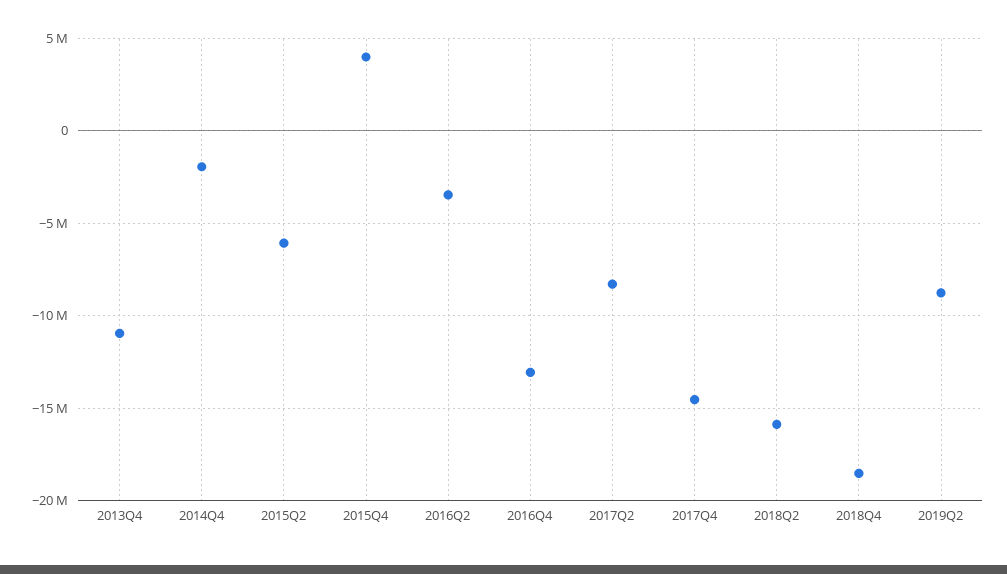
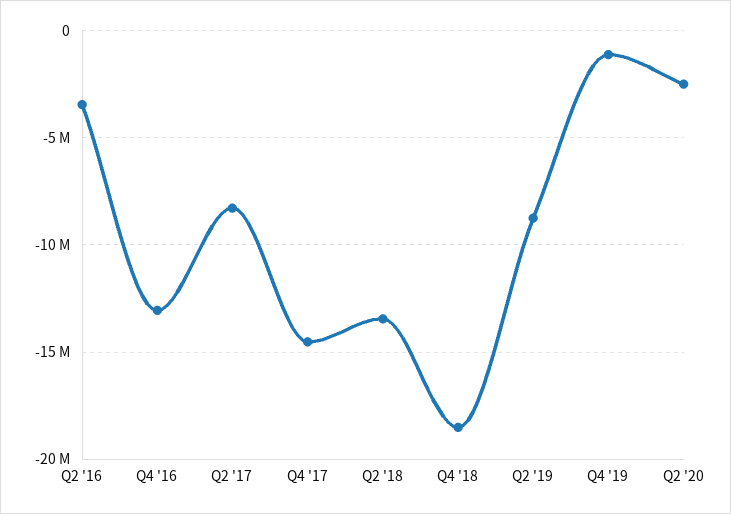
2013Q4: -11000000 -> none
2014Q4: -2000000 -> none
2015Q2: -6000000 -> none
2015Q4: 4000000 -> none
2018Q2: -16000000 -> -13500000
Q4 '19: none -> -1000000
Q2 '20: none -> -2500000

